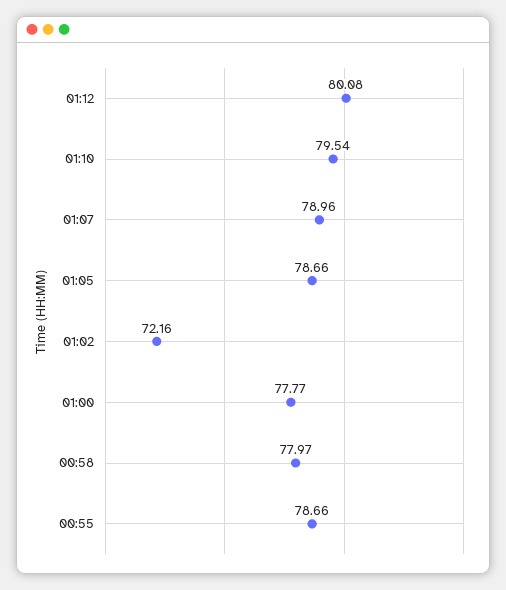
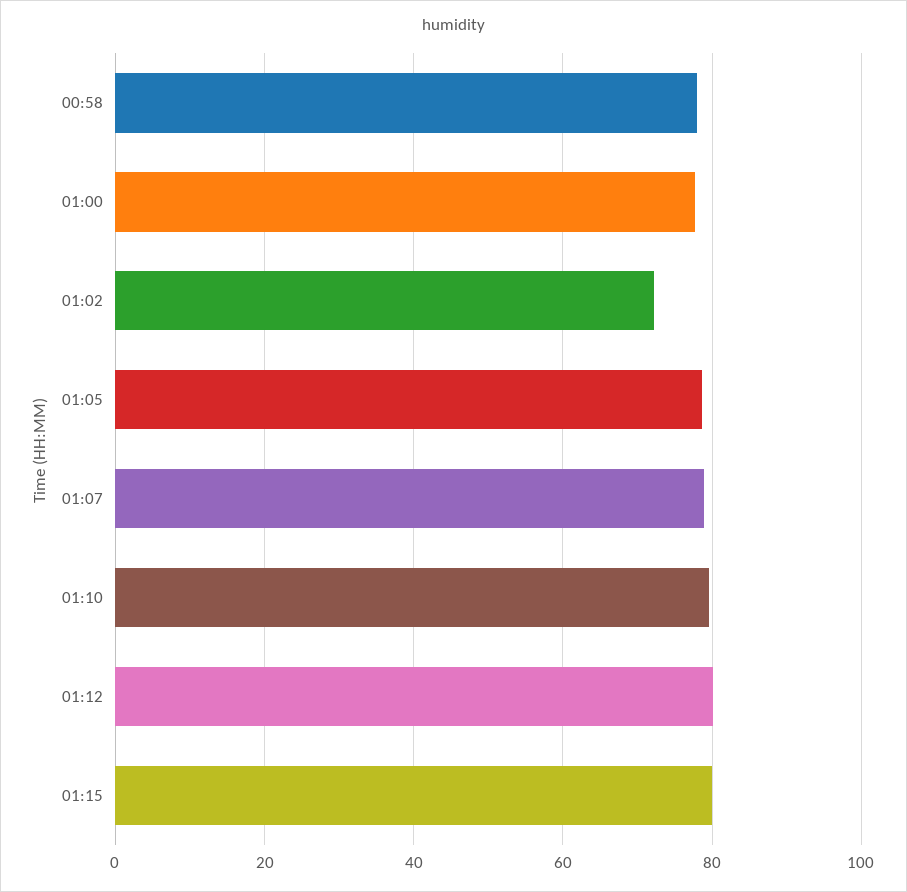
00:55: 78.66 -> none
01:15: none -> 80

